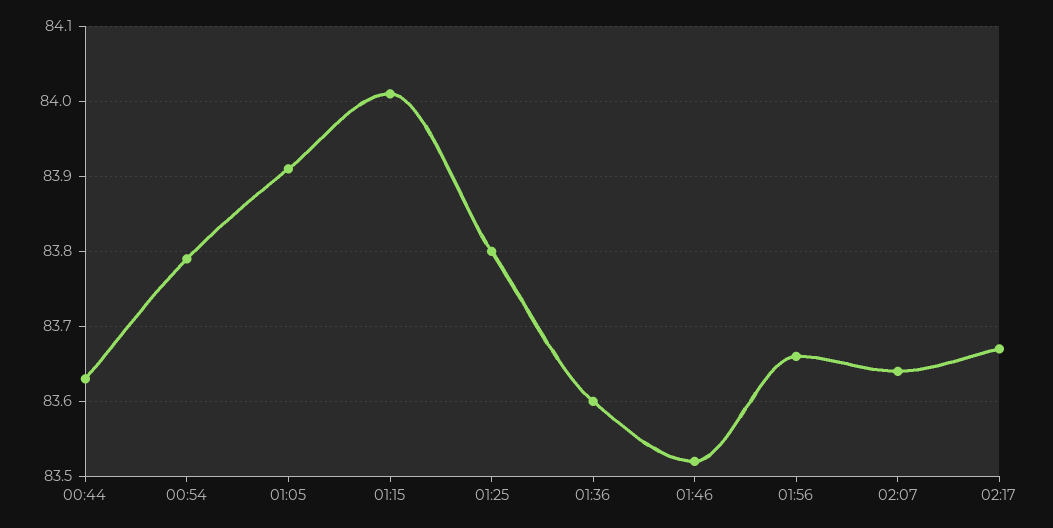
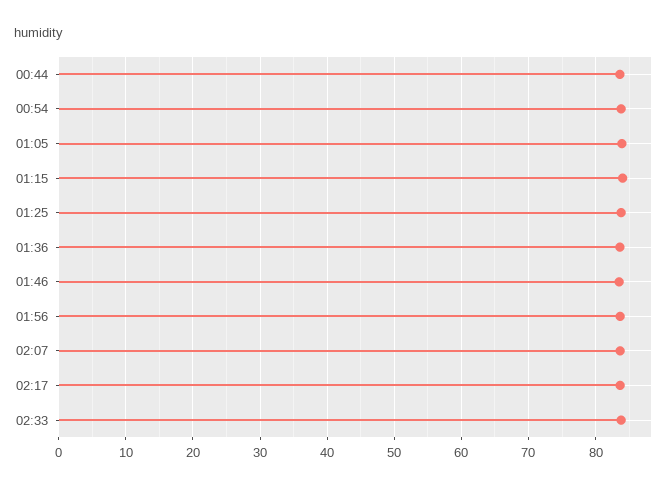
02:33: none -> 84

